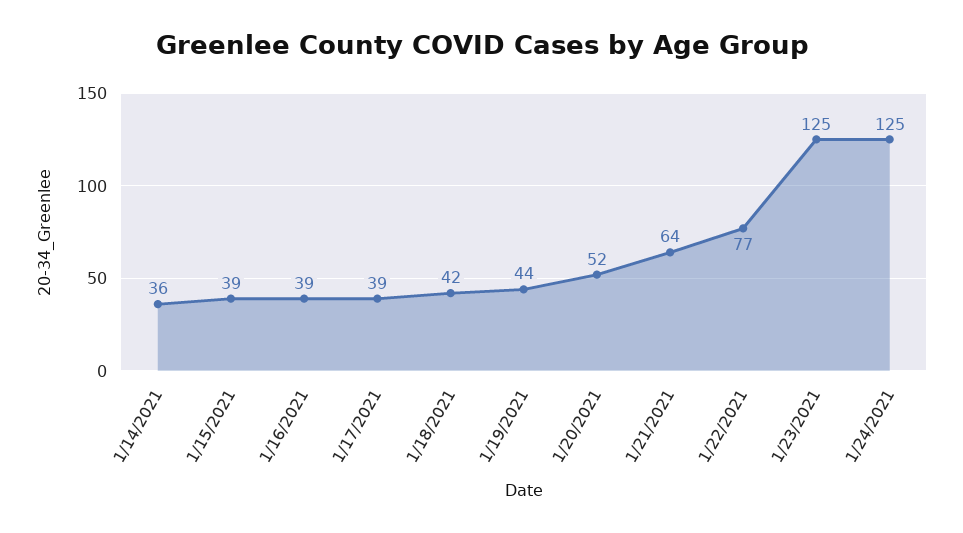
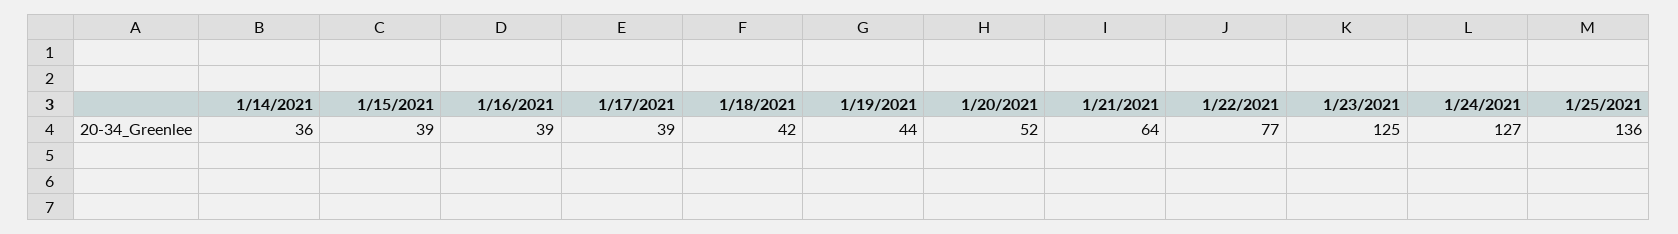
1/24/2021: 125 -> 127
1/25/2021: none -> 136

